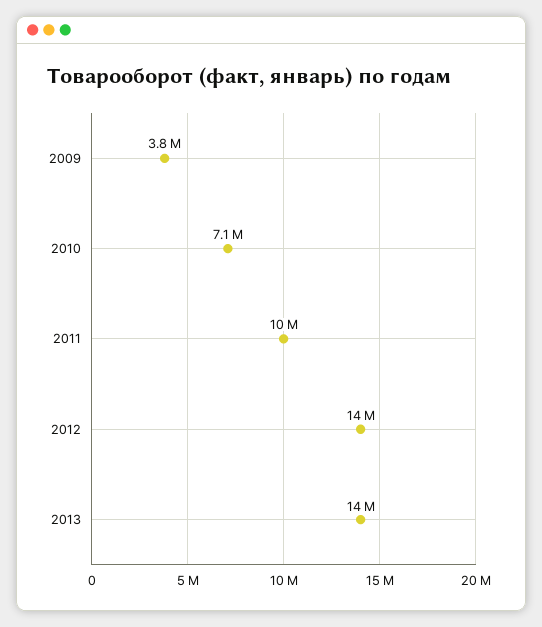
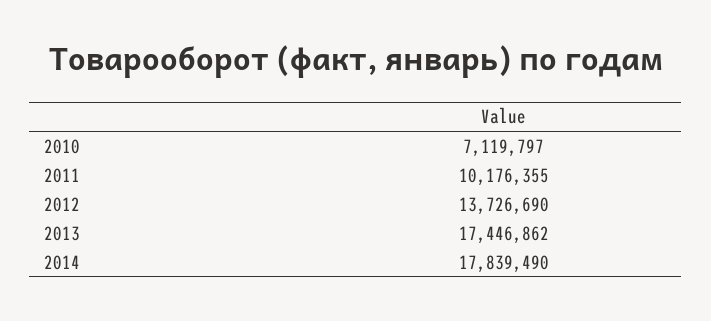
2009: 3800000 -> none
2013: 14000000 -> 17446862
2014: none -> 17839490

